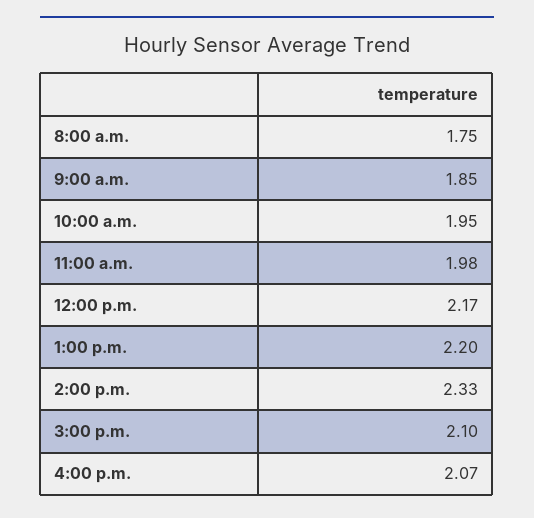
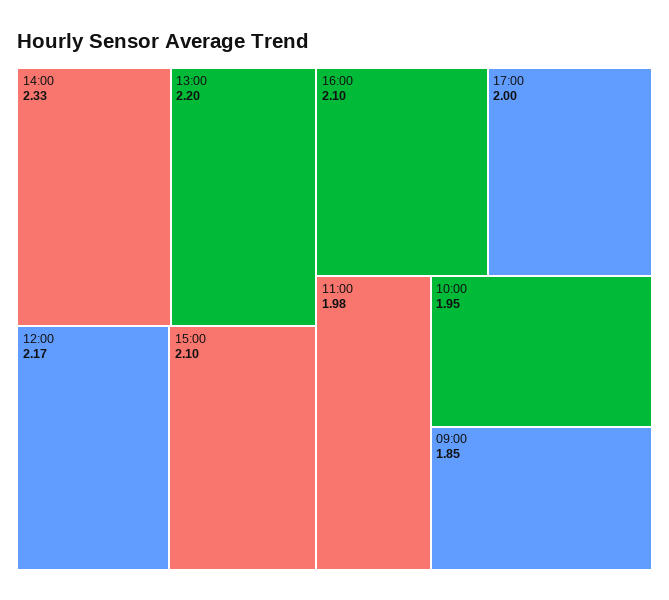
8:00 a.m.: 1.75 -> none
4:00 p.m.: 2.07 -> 2.1
17:00: none -> 2

